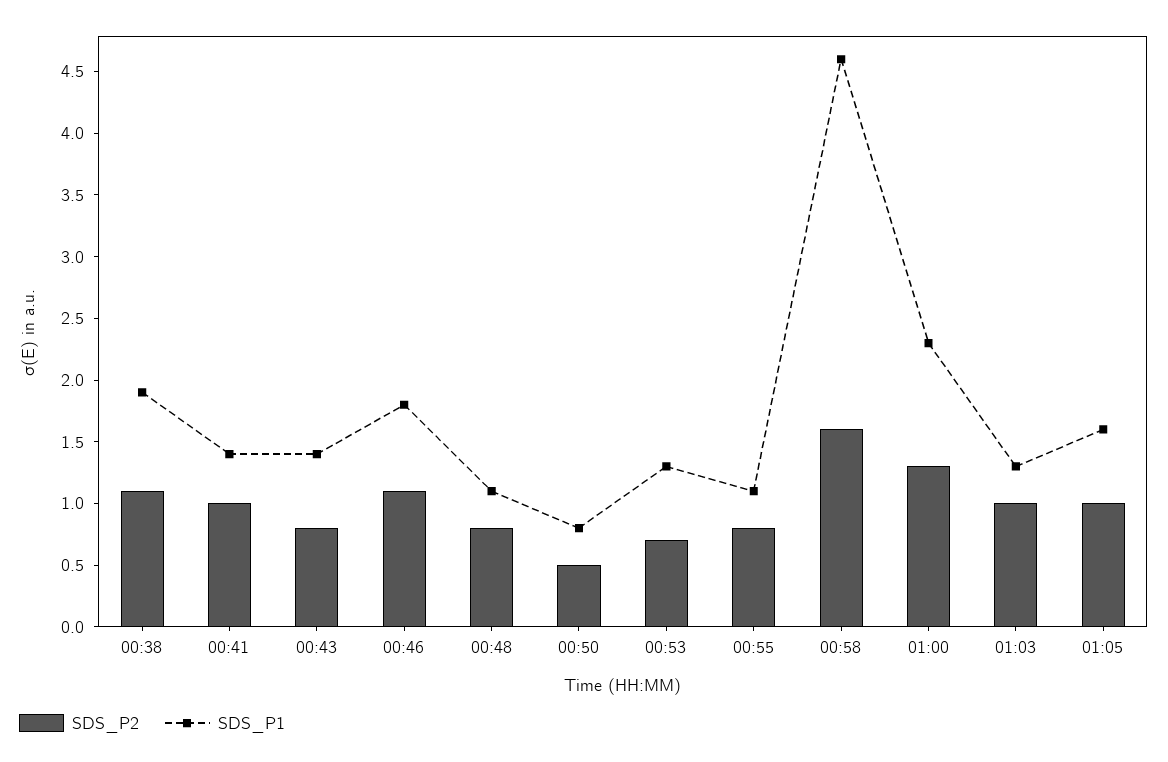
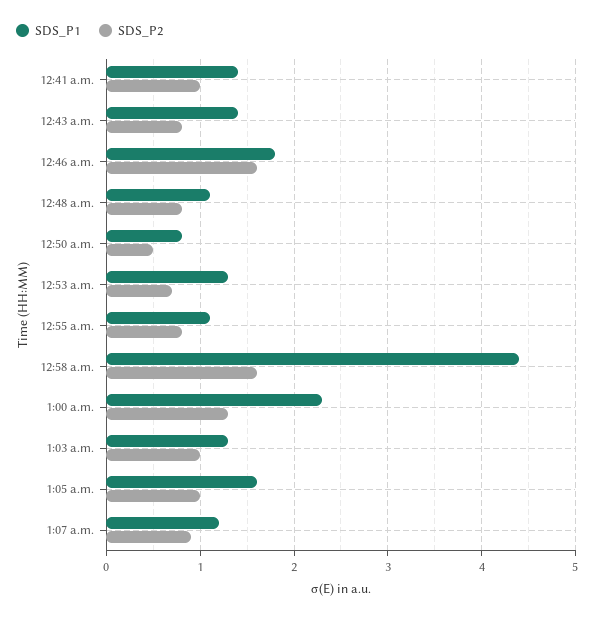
SDS_P2, 00:38: 1.1 -> none
SDS_P1, 00:38: 1.9 -> none
SDS_P2, 00:46: 1.1 -> 1.6
SDS_P1, 00:58: 4.6 -> 4.4
SDS_P1, 1:07 a.m.: none -> 1.2
SDS_P2, 1:07 a.m.: none -> 0.9

